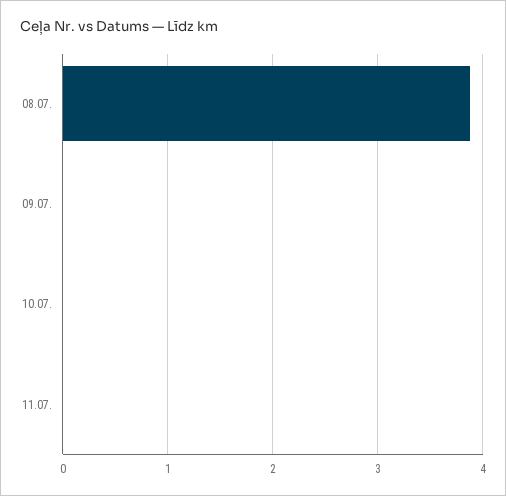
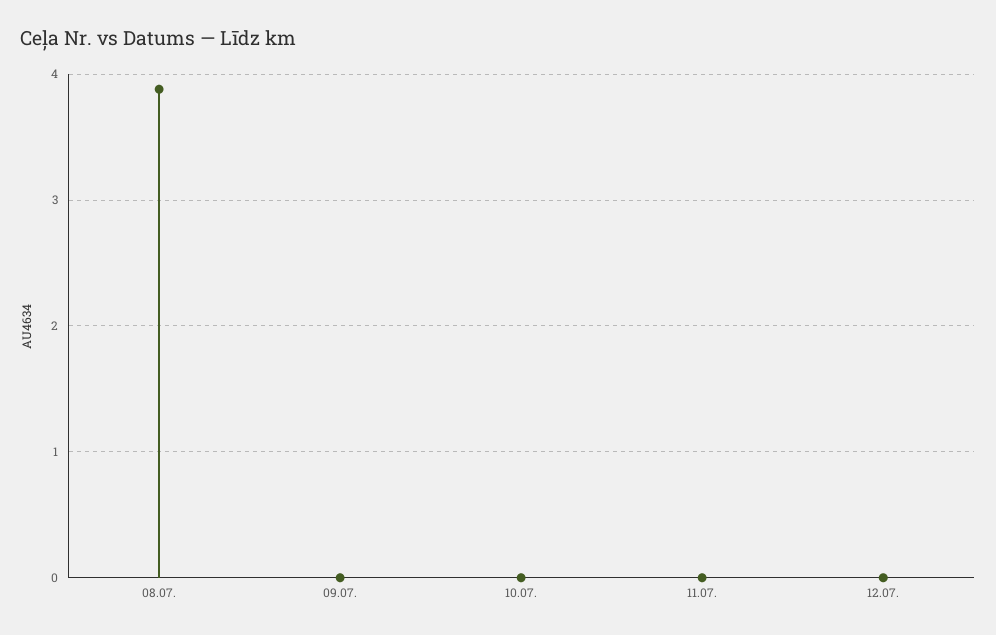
12.07.: none -> 0

